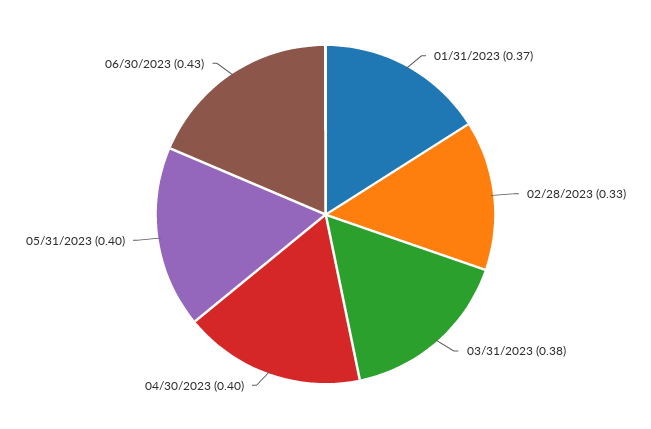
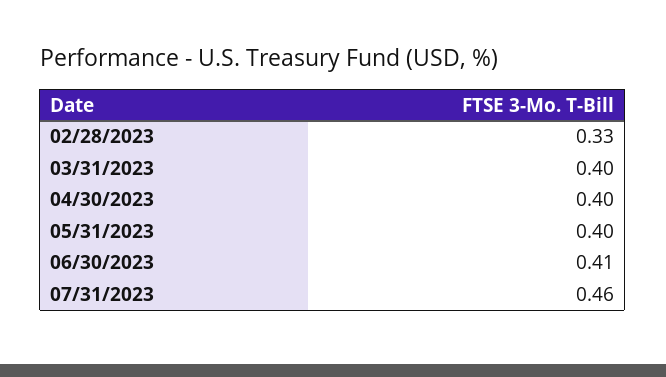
01/31/2023: 0.37 -> none
03/31/2023: 0.38 -> 0.4
06/30/2023: 0.43 -> 0.41
07/31/2023: none -> 0.46

